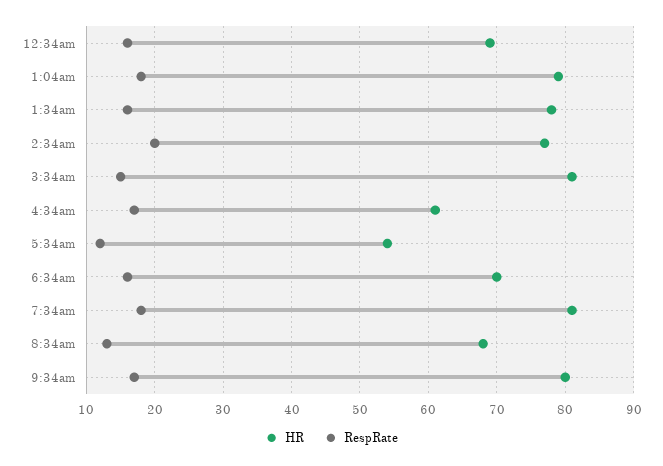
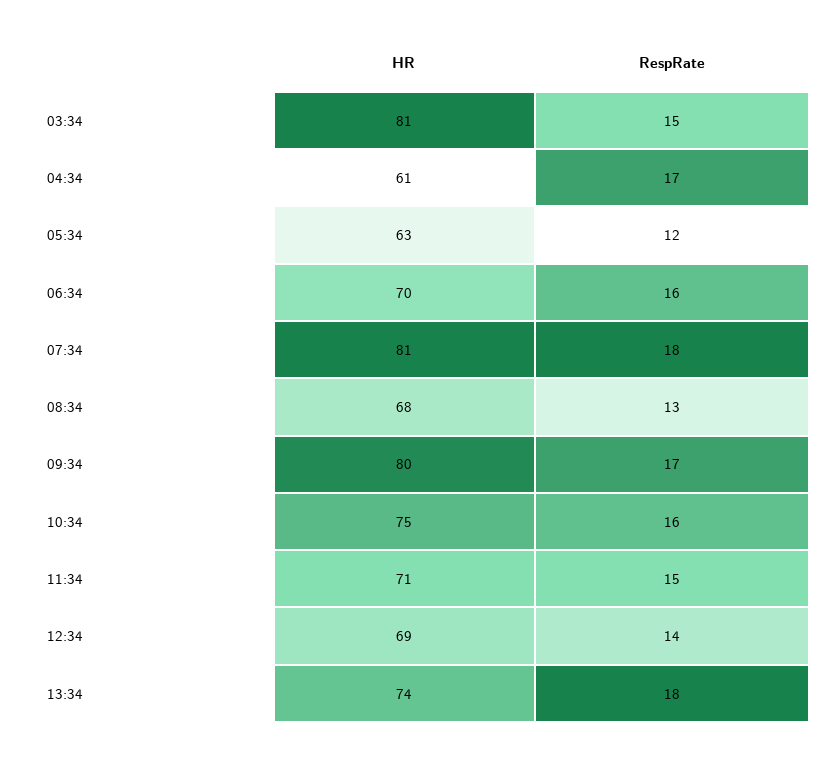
HR, 12:34am: 69 -> none
RespRate, 12:34am: 16 -> none
HR, 1:04am: 79 -> none
RespRate, 1:04am: 18 -> none
HR, 1:34am: 78 -> none
RespRate, 1:34am: 16 -> none
HR, 2:34am: 77 -> none
RespRate, 2:34am: 20 -> none
HR, 5:34am: 54 -> 63
HR, 10:34: none -> 75
RespRate, 10:34: none -> 16
HR, 11:34: none -> 71
RespRate, 11:34: none -> 15
HR, 12:34: none -> 69
RespRate, 12:34: none -> 14
HR, 13:34: none -> 74
RespRate, 13:34: none -> 18

